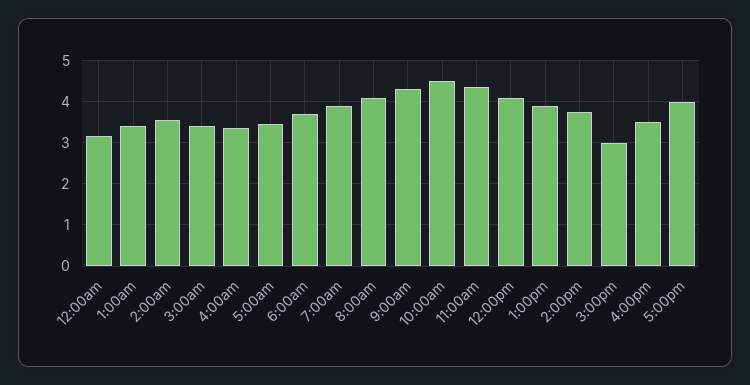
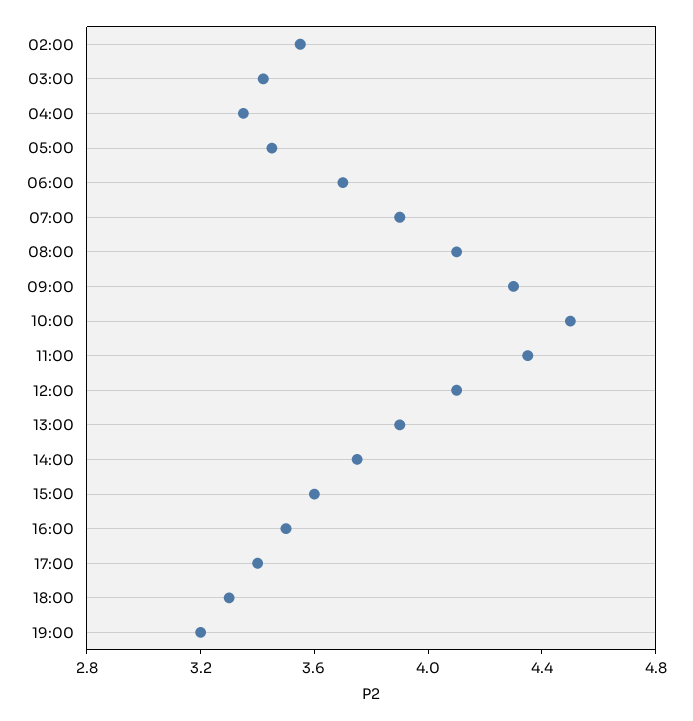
12:00am: 3.2 -> none
1:00am: 3.4 -> none
3:00pm: 3 -> 3.6
5:00pm: 4 -> 3.4
18:00: none -> 3.3
19:00: none -> 3.2

